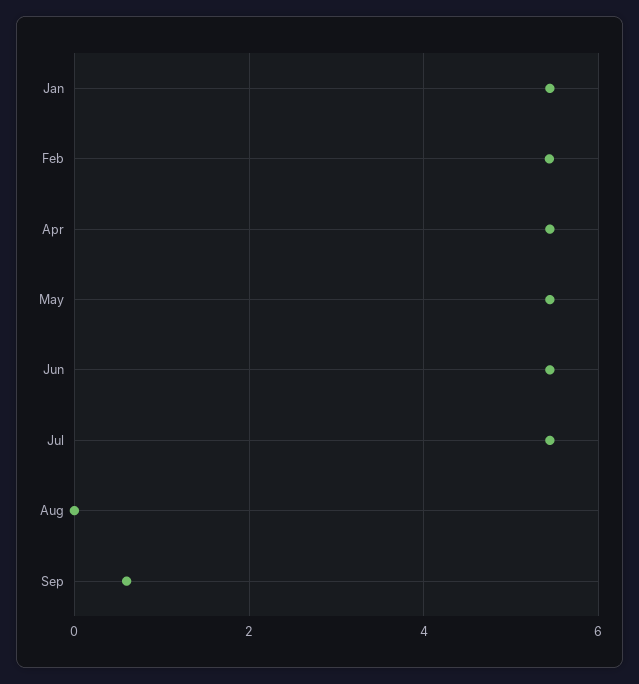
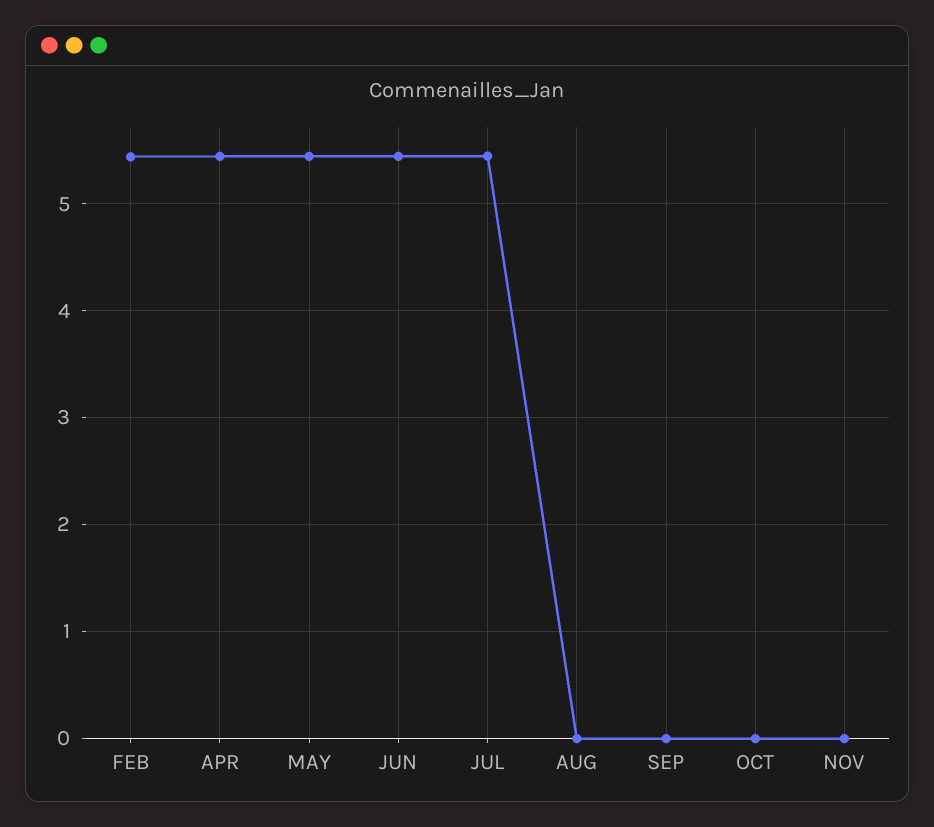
Jan: 5.4 -> none
Sep: 0.6 -> 0
OCT: none -> 0
NOV: none -> 0

